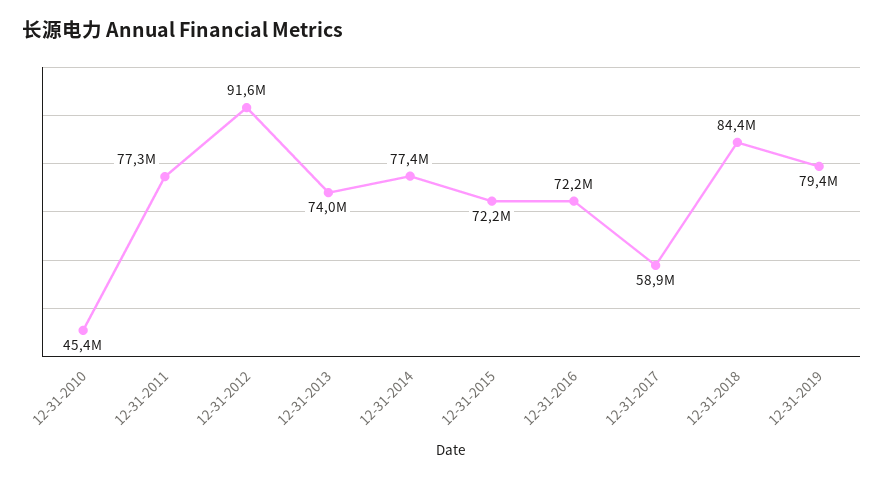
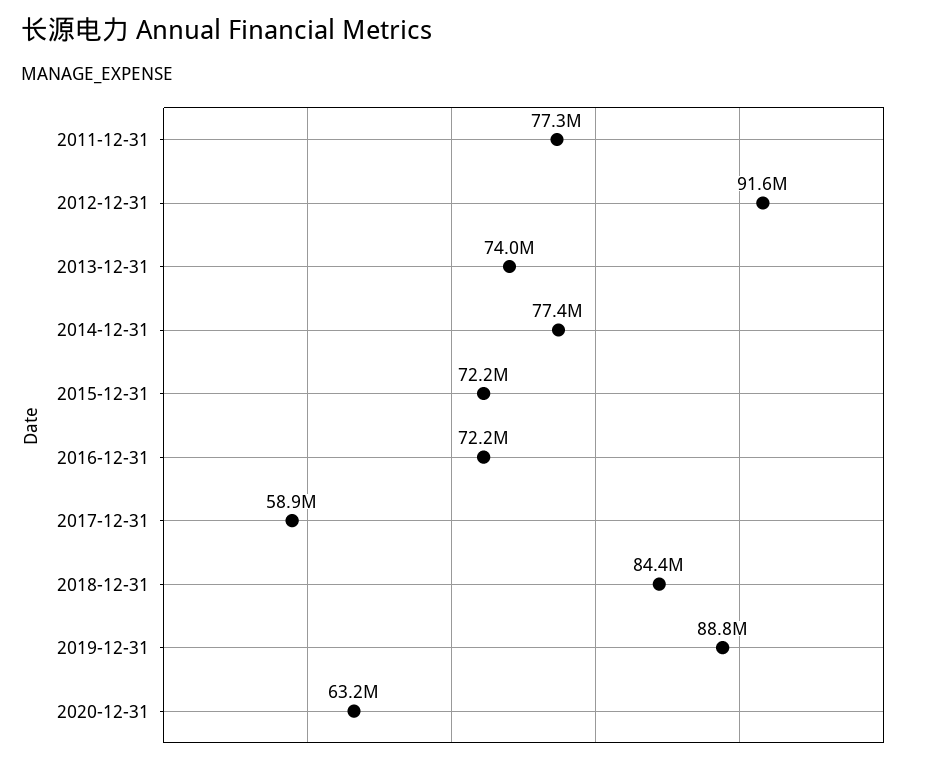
12-31-2010: 45400000 -> none
12-31-2019: 79400000 -> 88800000
2020-12-31: none -> 63200000

